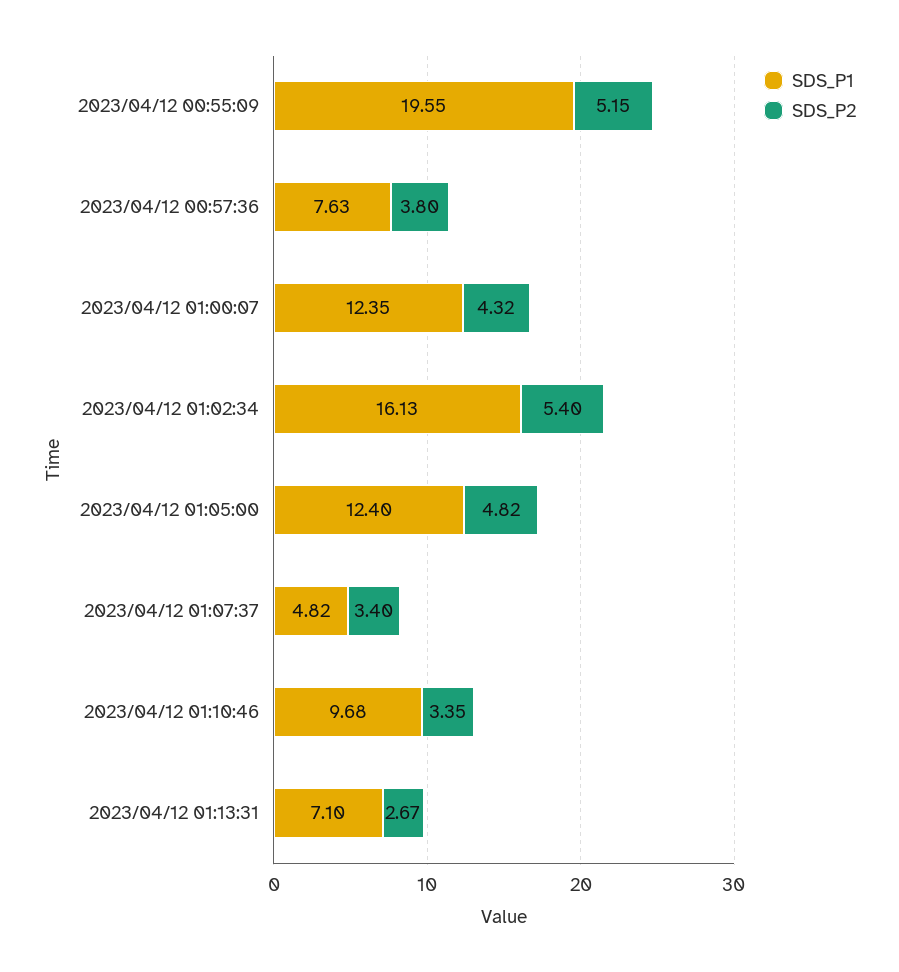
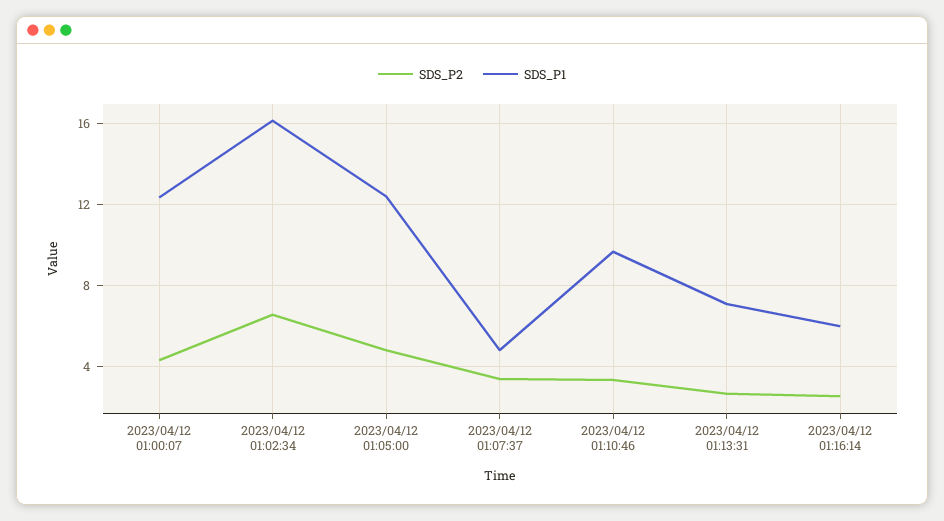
SDS_P1, 2023/04/12 00:55:09: 19.55 -> none
SDS_P2, 2023/04/12 00:55:09: 5.15 -> none
SDS_P1, 2023/04/12 00:57:36: 7.63 -> none
SDS_P2, 2023/04/12 00:57:36: 3.8 -> none
SDS_P2, 2023/04/12 01:02:34: 5.4 -> 6.5
SDS_P2, 2023/04/12 01:16:14: none -> 2.5
SDS_P1, 2023/04/12 01:16:14: none -> 6

